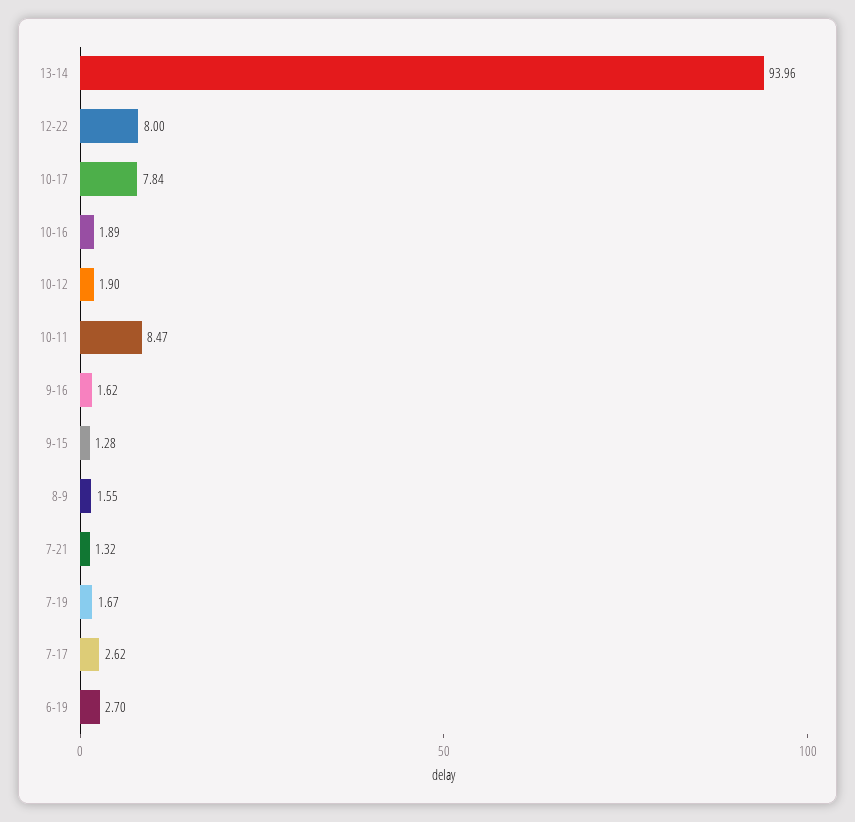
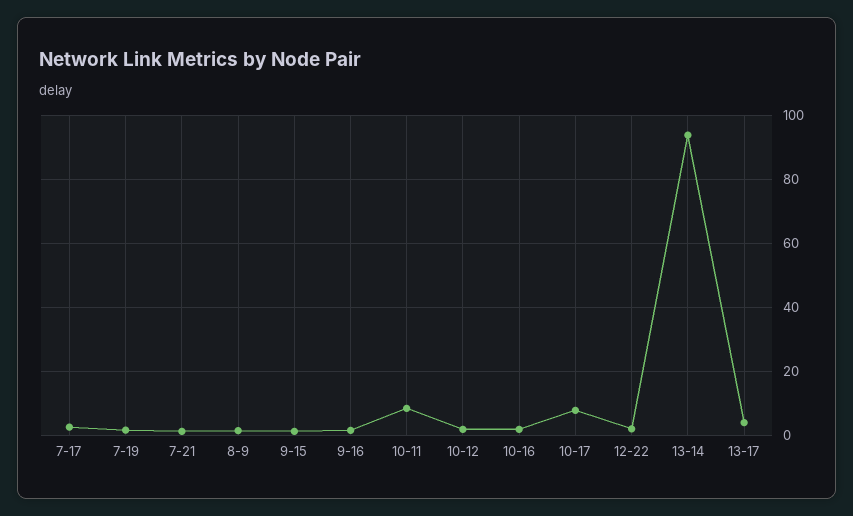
12-22: 8 -> 2
6-19: 2.7 -> none
13-17: none -> 4

